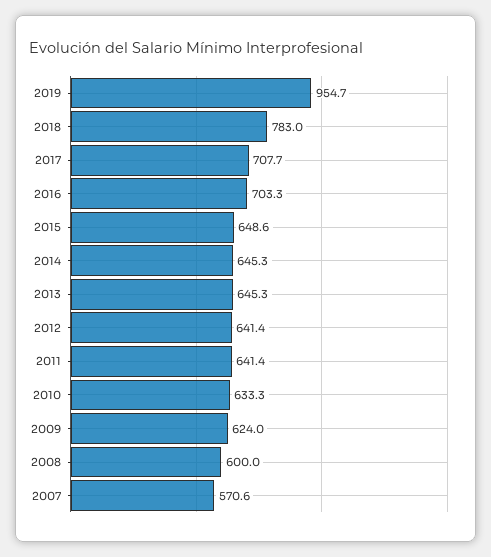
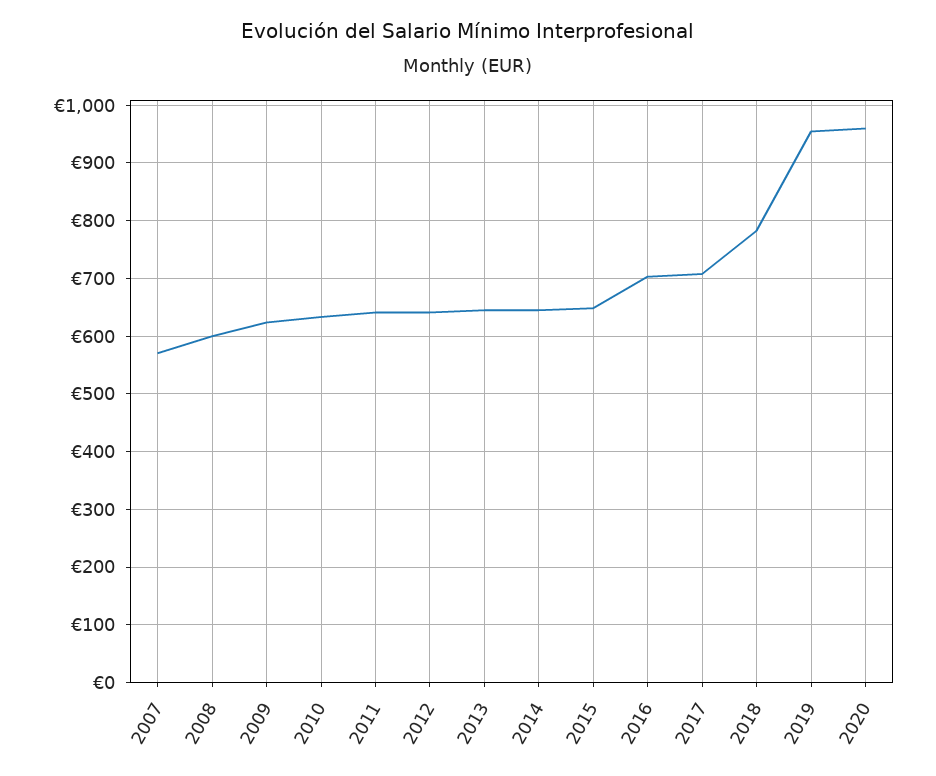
2020: none -> 960

